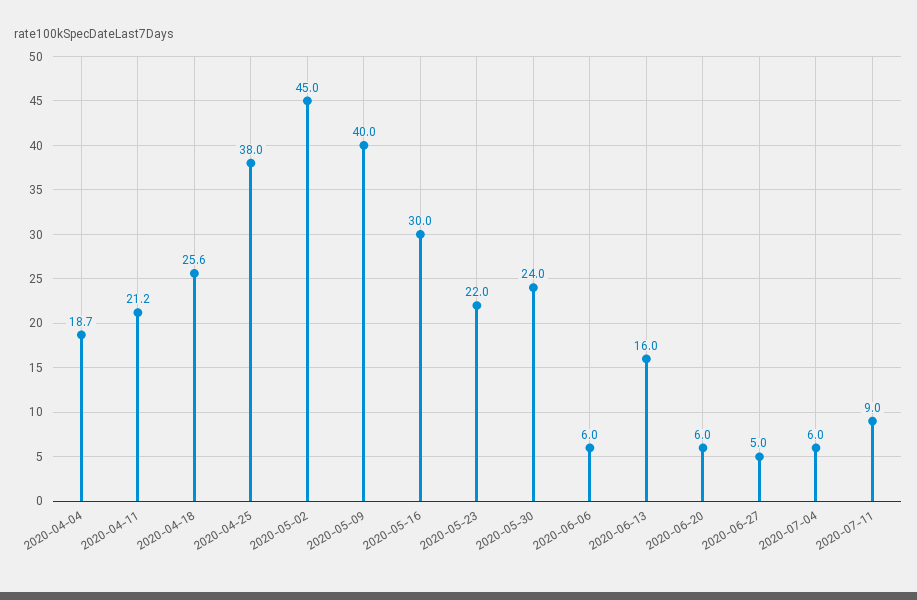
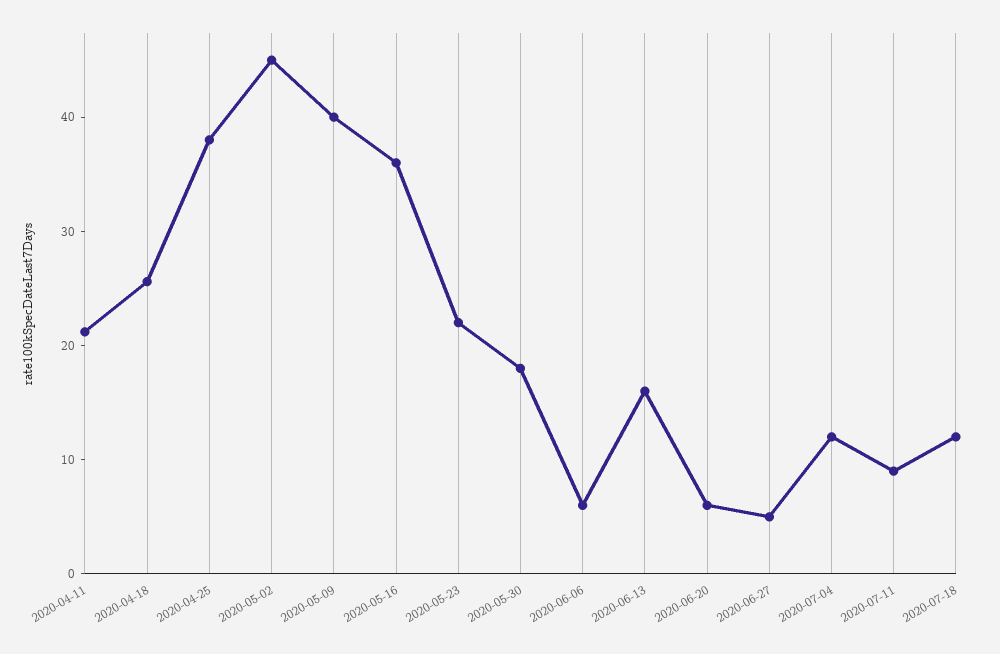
2020-04-04: 18.7 -> none
2020-05-16: 30 -> 36
2020-05-30: 24 -> 18
2020-07-04: 6 -> 12
2020-07-18: none -> 12

